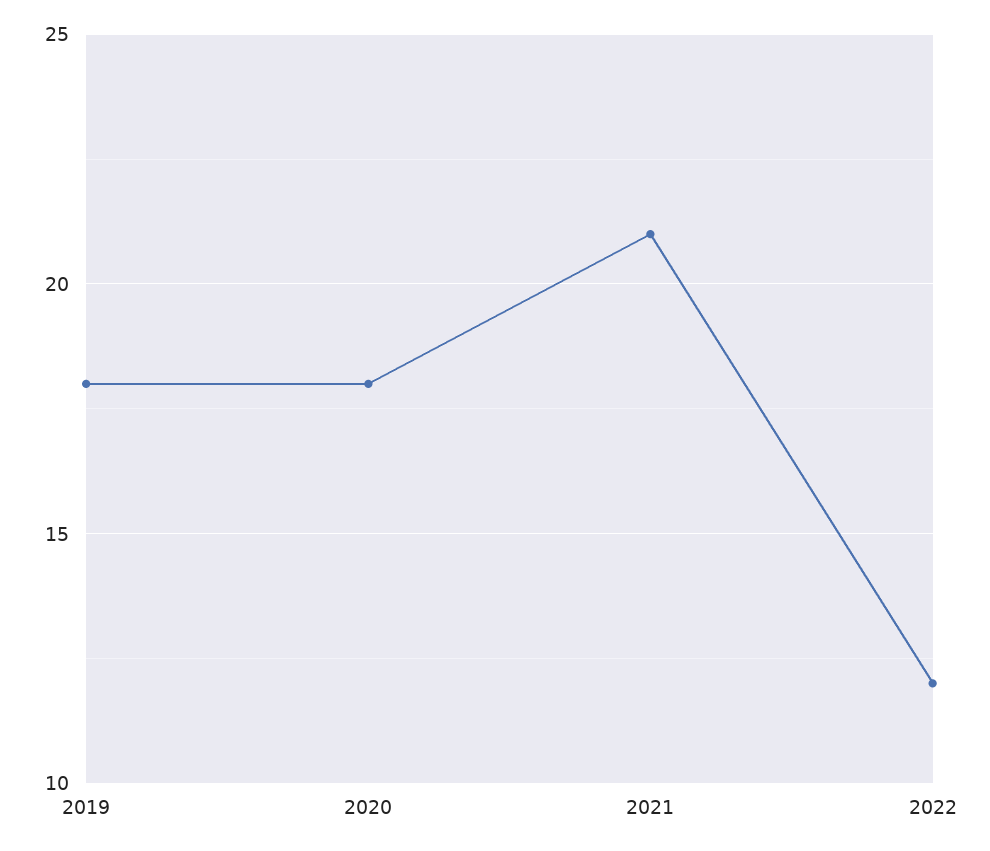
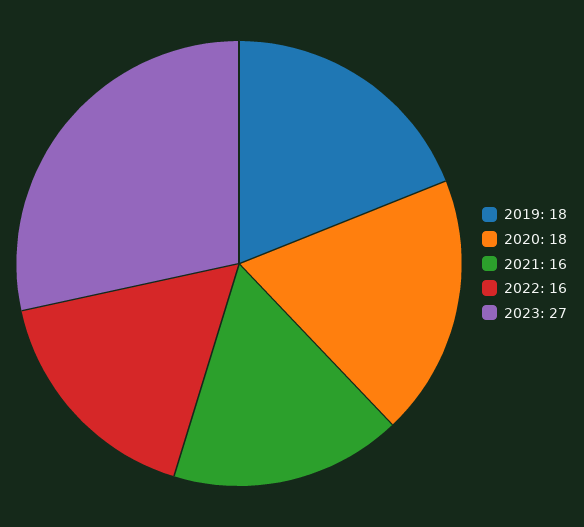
2021: 21 -> 16
2022: 12 -> 16
2023: none -> 27

